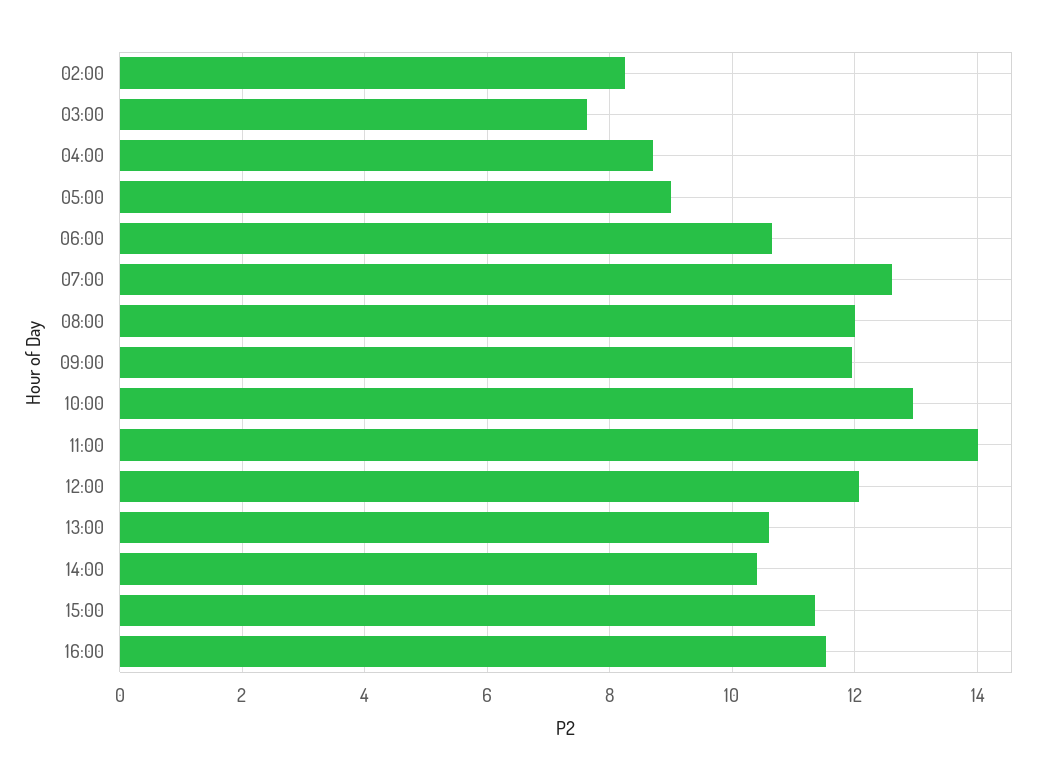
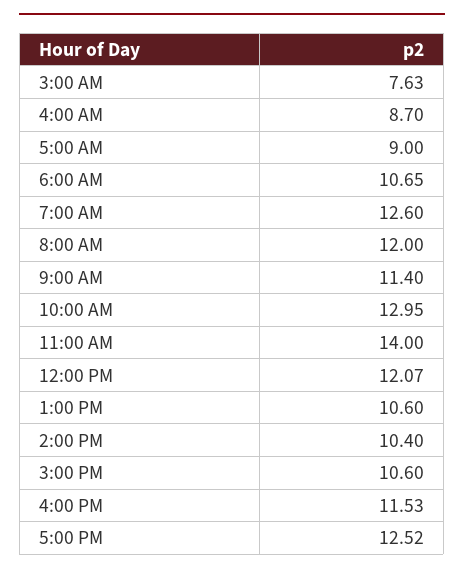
02:00: 8.2 -> none
09:00: 12 -> 11.4
15:00: 11.4 -> 10.6
5:00 PM: none -> 12.52

